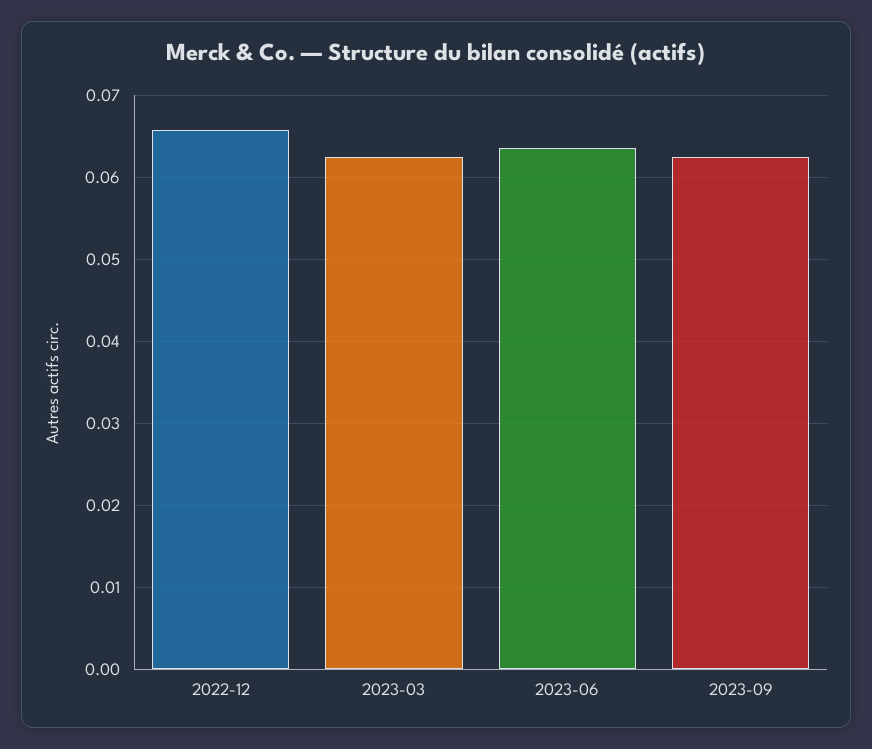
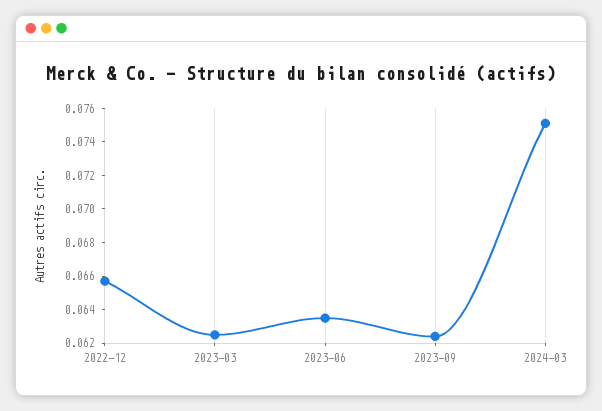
2024-03: none -> 0.075

